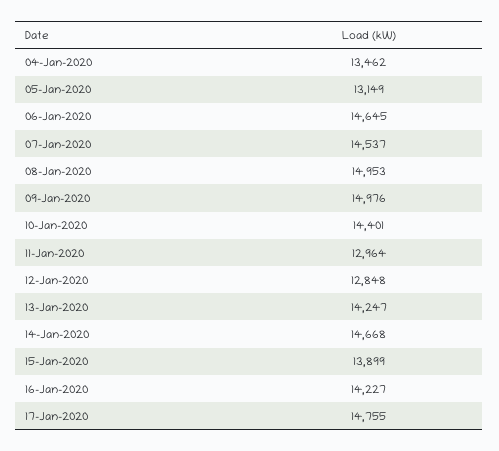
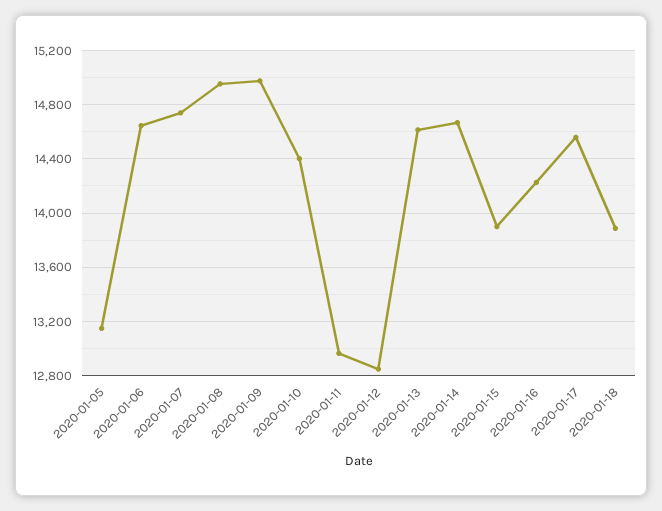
04-Jan-2020: 13462 -> none
07-Jan-2020: 14537 -> 14750
13-Jan-2020: 14247 -> 14600
17-Jan-2020: 14755 -> 14550
2020-01-18: none -> 13900

